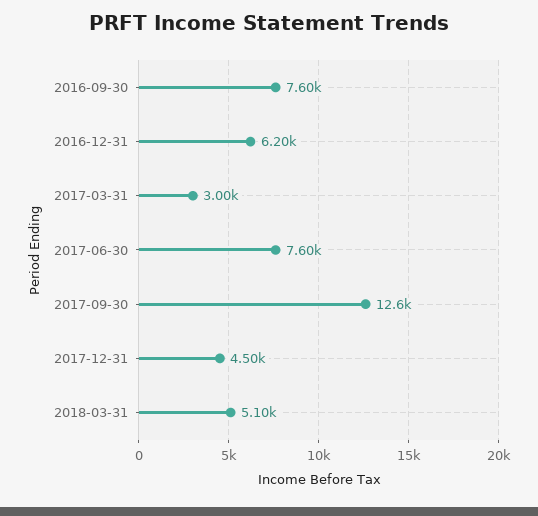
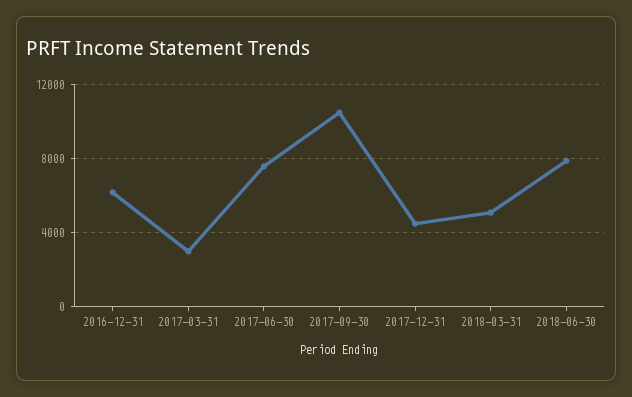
2016-09-30: 7600 -> none
2017-09-30: 12600 -> 10500
2018-06-30: none -> 8000

